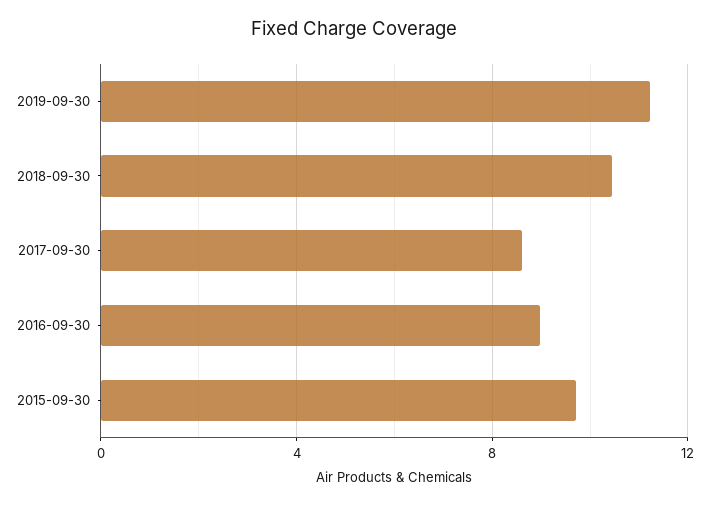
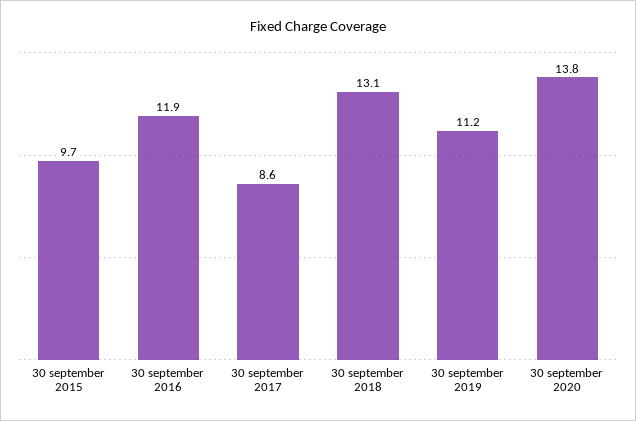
2018-09-30: 10.5 -> 13.1
2016-09-30: 9 -> 11.9
30 september 2020: none -> 13.8

